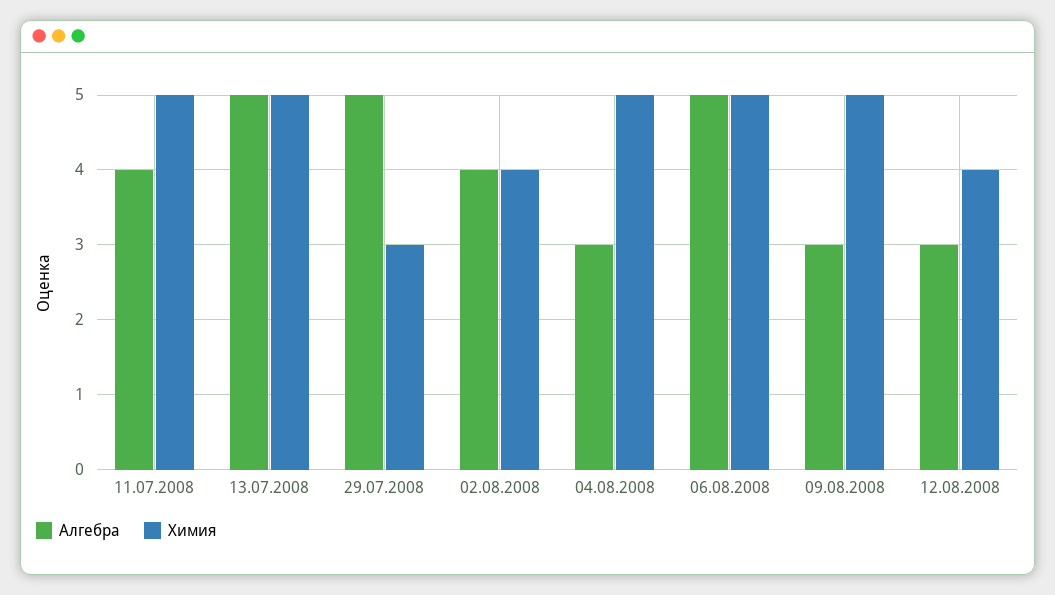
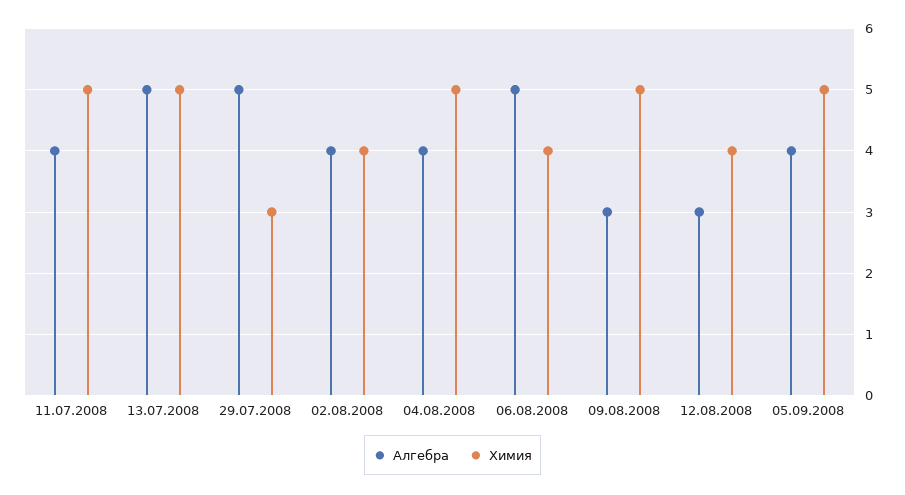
Алгебра, 04.08.2008: 3 -> 4
Химия, 06.08.2008: 5 -> 4
Алгебра, 05.09.2008: none -> 4
Химия, 05.09.2008: none -> 5

